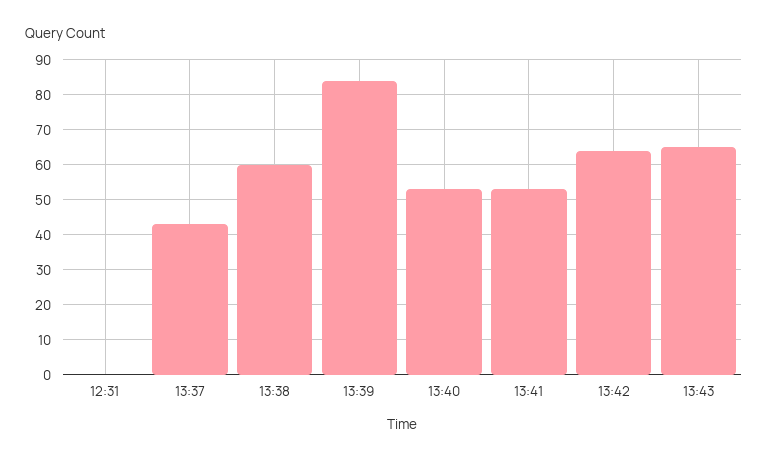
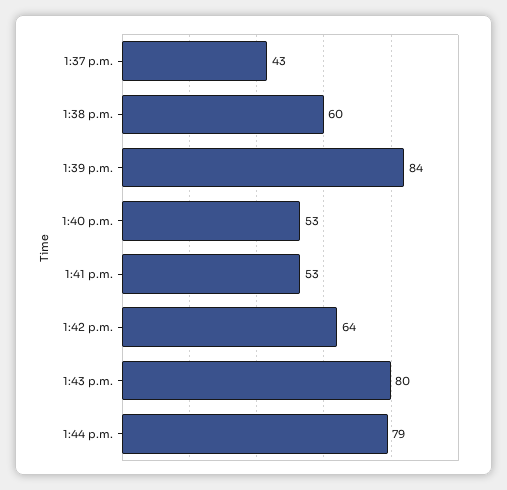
12:31: 0 -> none
13:43: 65 -> 80
1:44 p.m.: none -> 79

